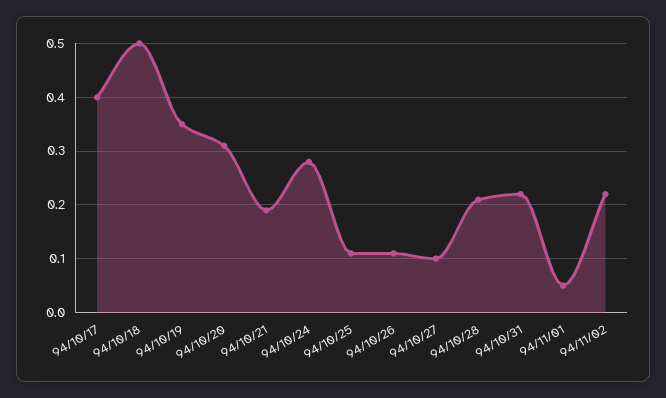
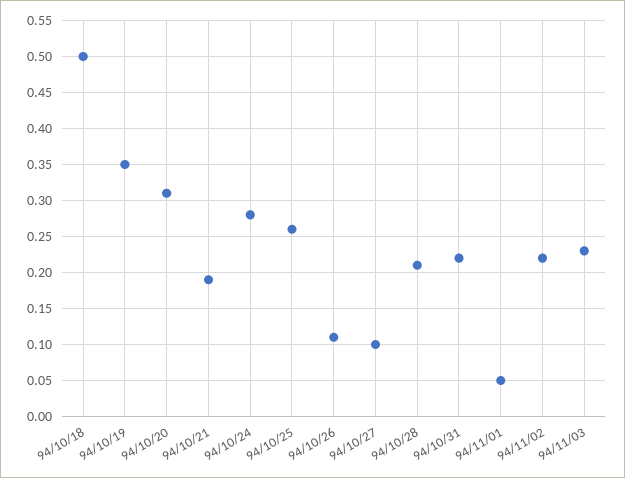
94/10/17: 0.4 -> none
94/10/25: 0.1 -> 0.26
94/11/03: none -> 0.23

